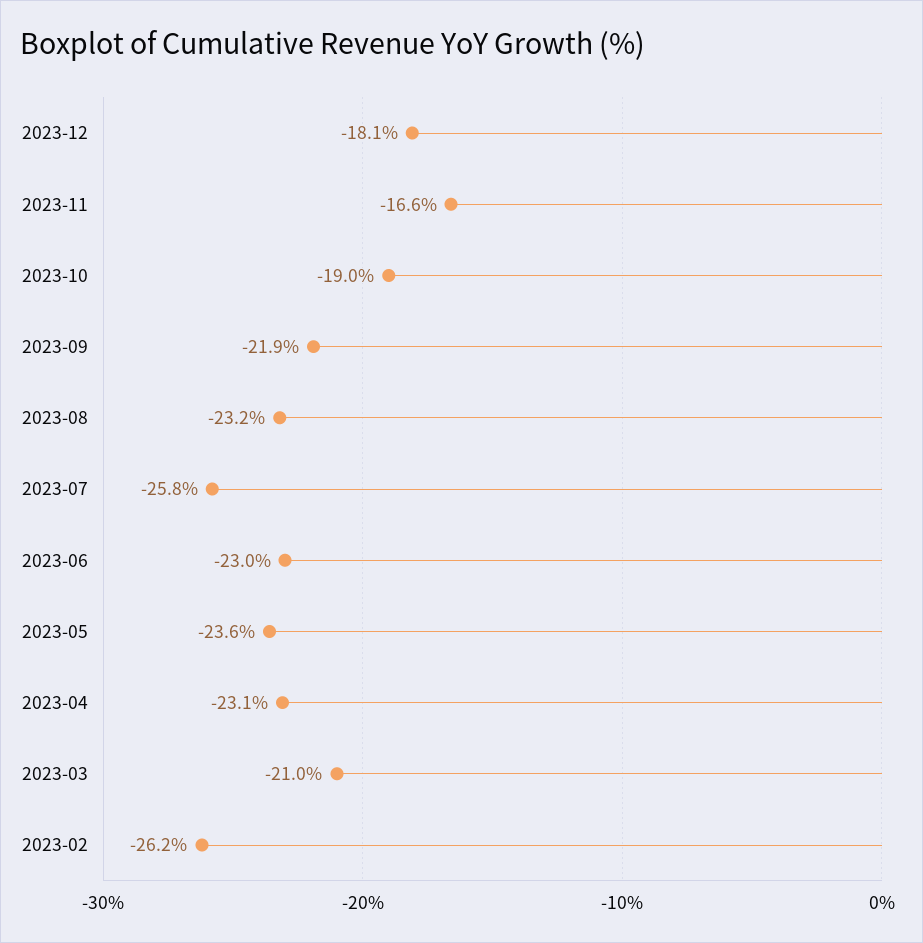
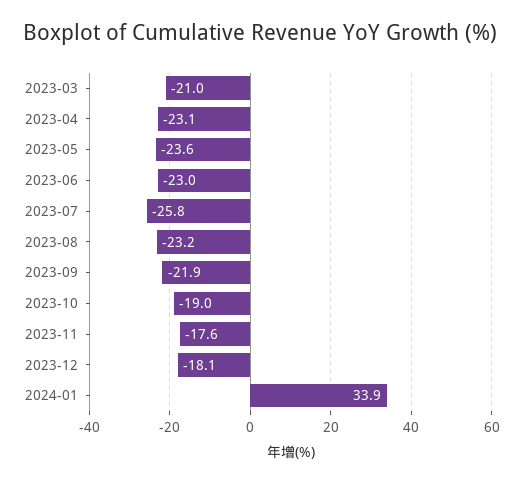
2023-11: -16.6 -> -17.6
2023-02: -26.2 -> none
2024-01: none -> 33.9

